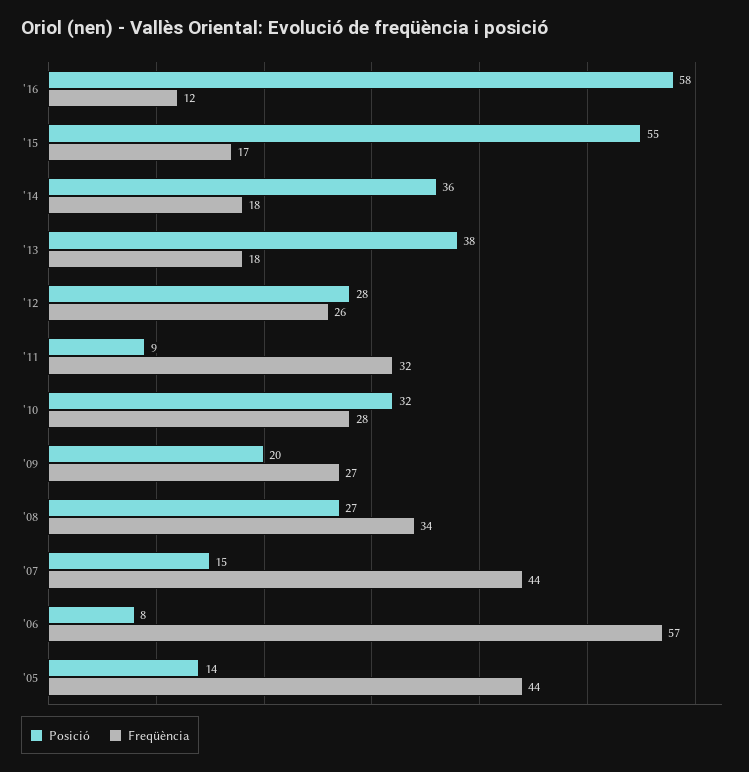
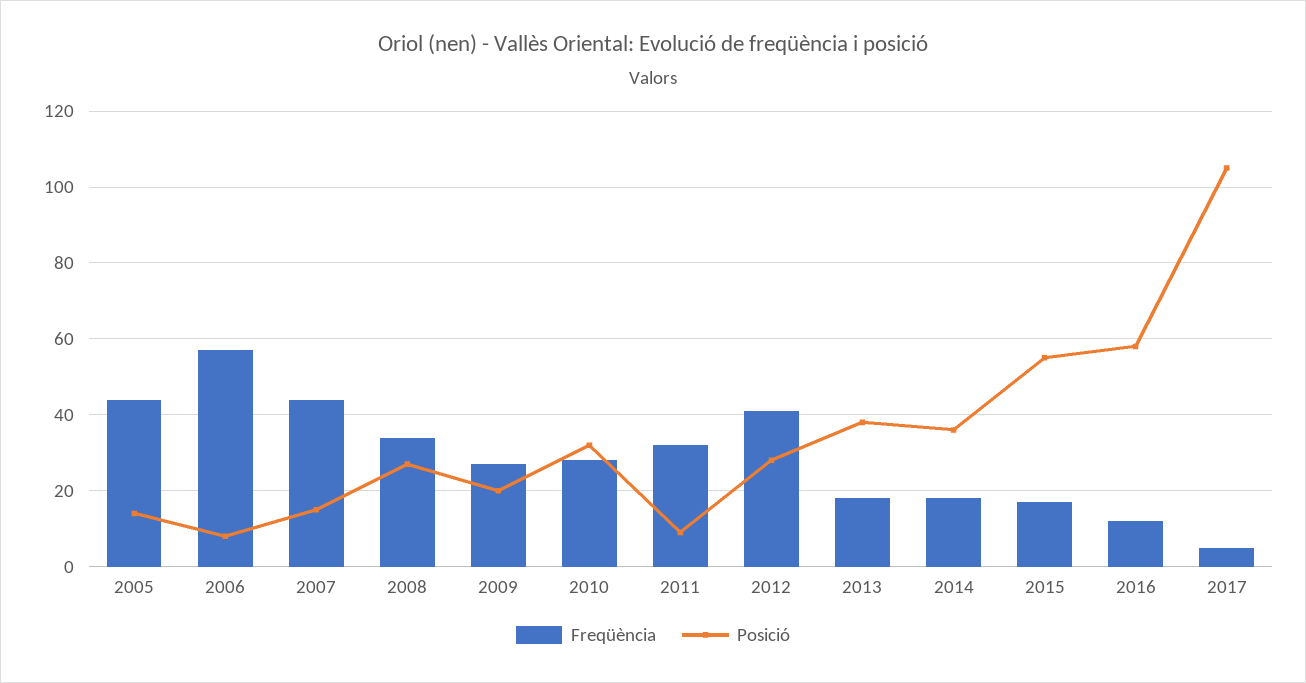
Freqüència, '12: 26 -> 40
Freqüència, 2017: none -> 5
Posició, 2017: none -> 105

